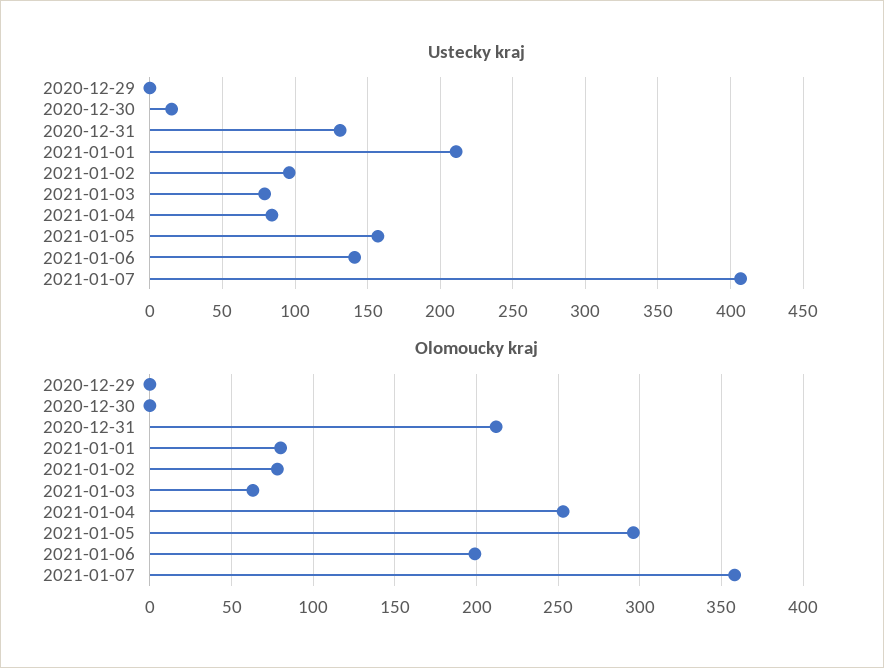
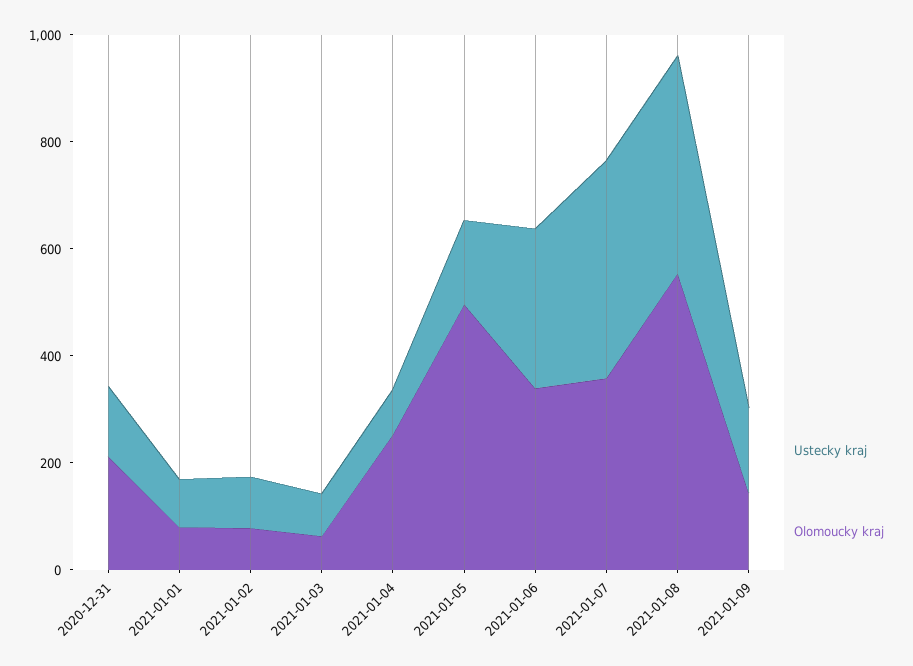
Ustecky kraj, 2020-12-29: 0 -> none
Ustecky kraj, 2020-12-30: 15 -> none
Ustecky kraj, 2021-01-01: 210 -> 100
Ustecky kraj, 2021-01-06: 140 -> 300
Olomoucky kraj, 2020-12-29: 0 -> none
Olomoucky kraj, 2020-12-30: 0 -> none
Olomoucky kraj, 2021-01-05: 295 -> 500
Olomoucky kraj, 2021-01-06: 200 -> 350
Ustecky kraj, 2021-01-08: none -> 400
Olomoucky kraj, 2021-01-08: none -> 550
Ustecky kraj, 2021-01-09: none -> 150
Olomoucky kraj, 2021-01-09: none -> 150

